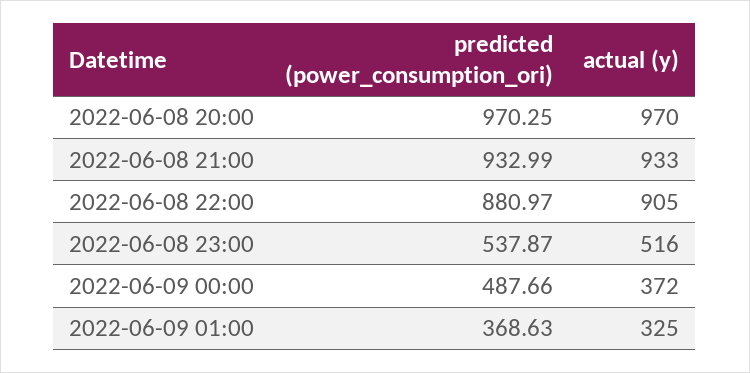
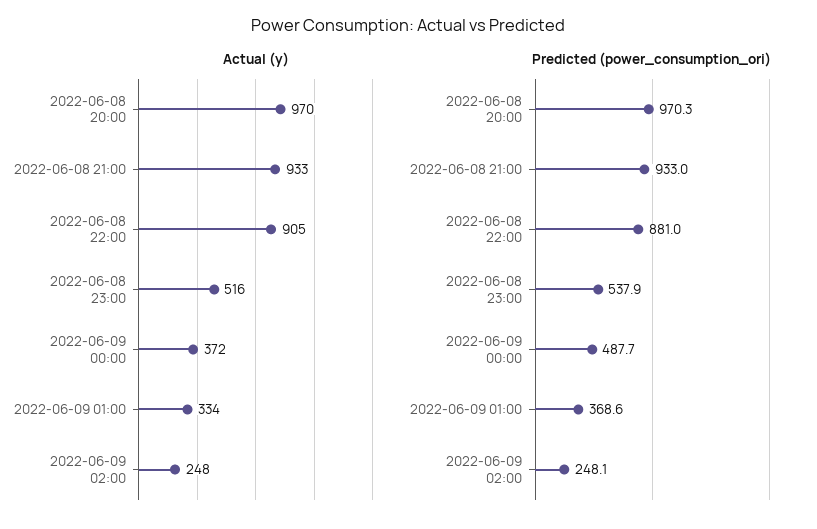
actual (y), 2022-06-09 01:00: 325 -> 334
actual (y), 2022-06-09 02:00: none -> 248
predicted (power_consumption_ori), 2022-06-09 02:00: none -> 248.1

